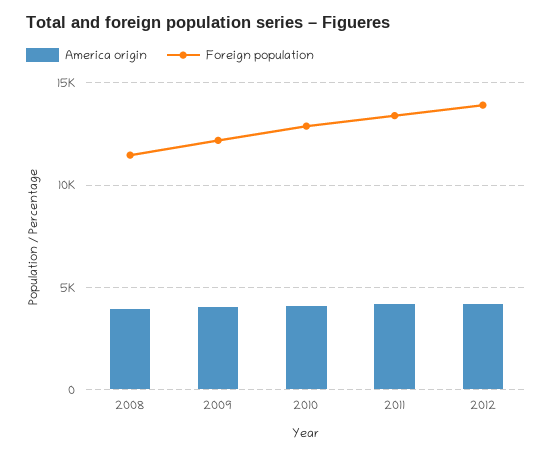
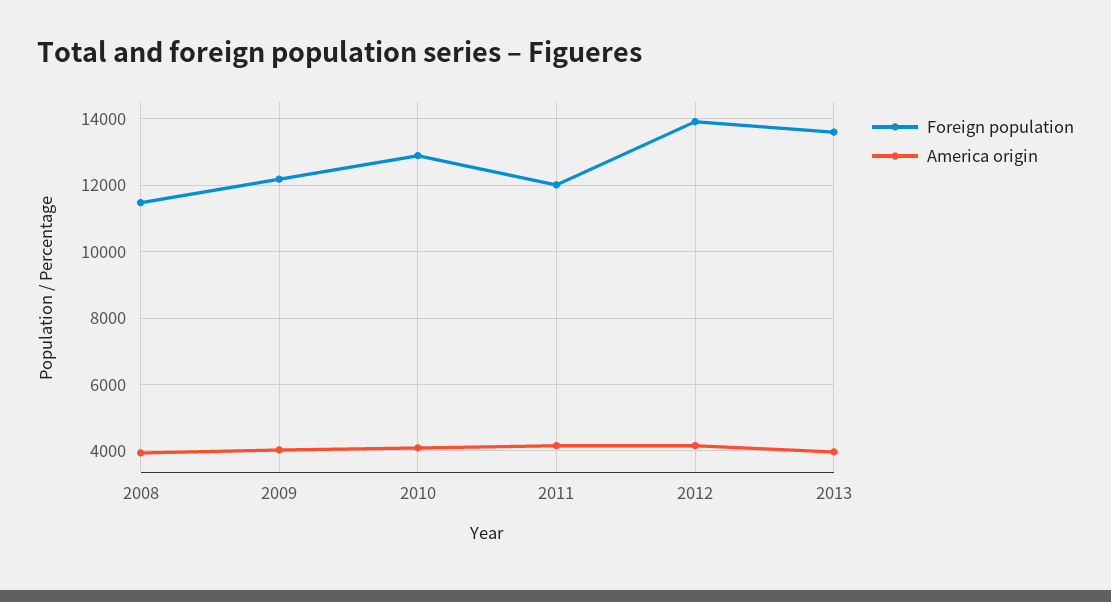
Foreign population, 2011: 13500 -> 12000
Foreign population, 2013: none -> 13600
America origin, 2013: none -> 4000

